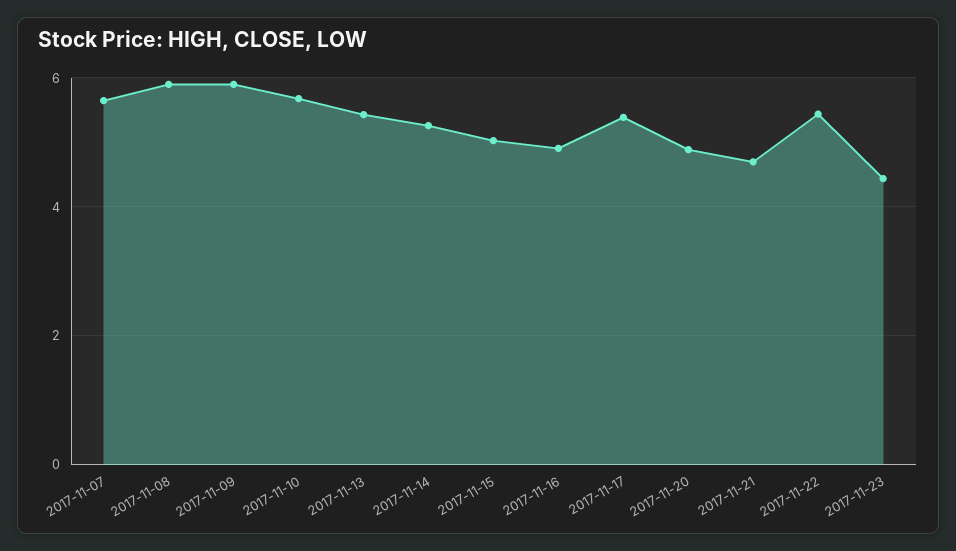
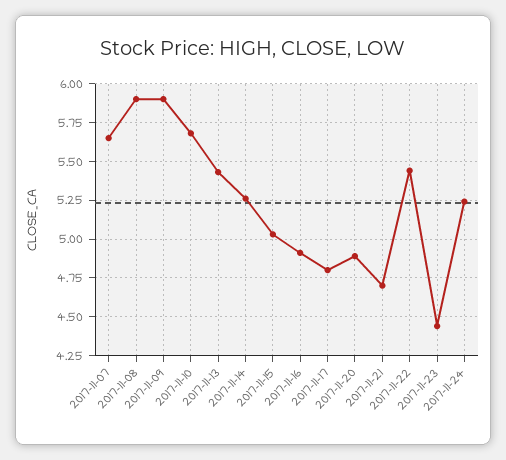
2017-11-17: 5.4 -> 4.8
2017-11-24: none -> 5.25

